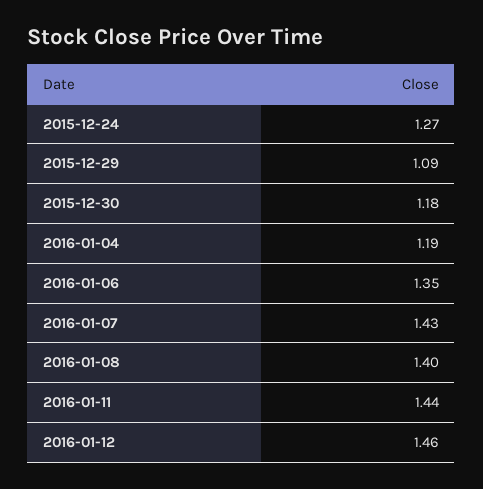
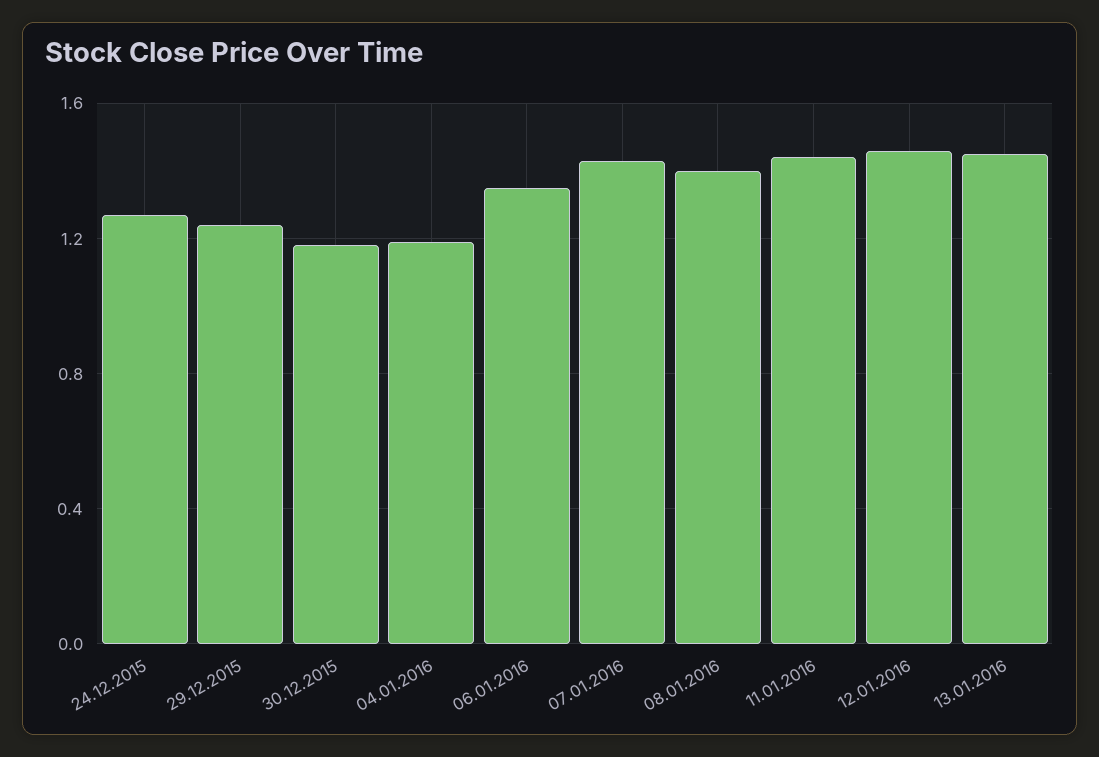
2015-12-29: 1.09 -> 1.25
13.01.2016: none -> 1.45

